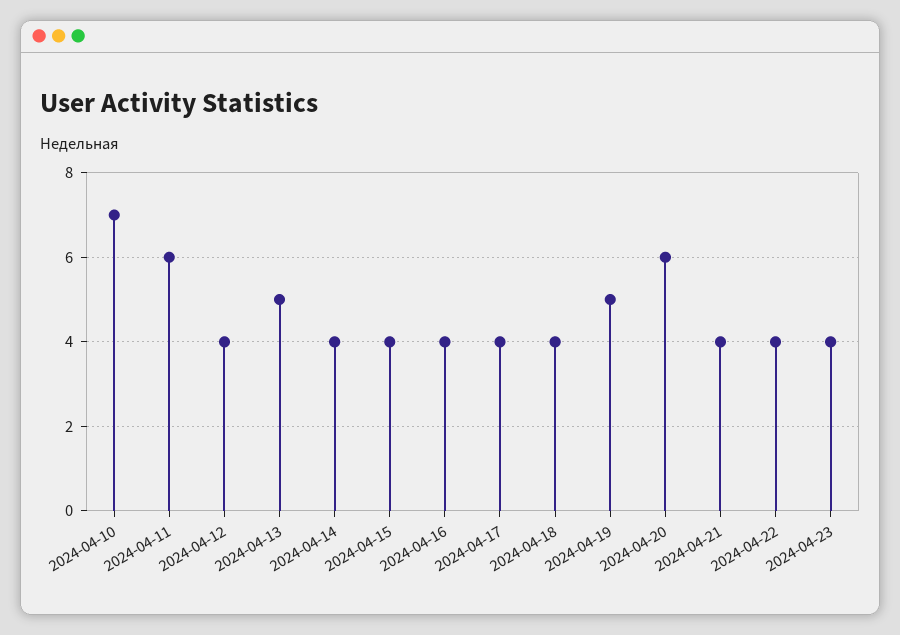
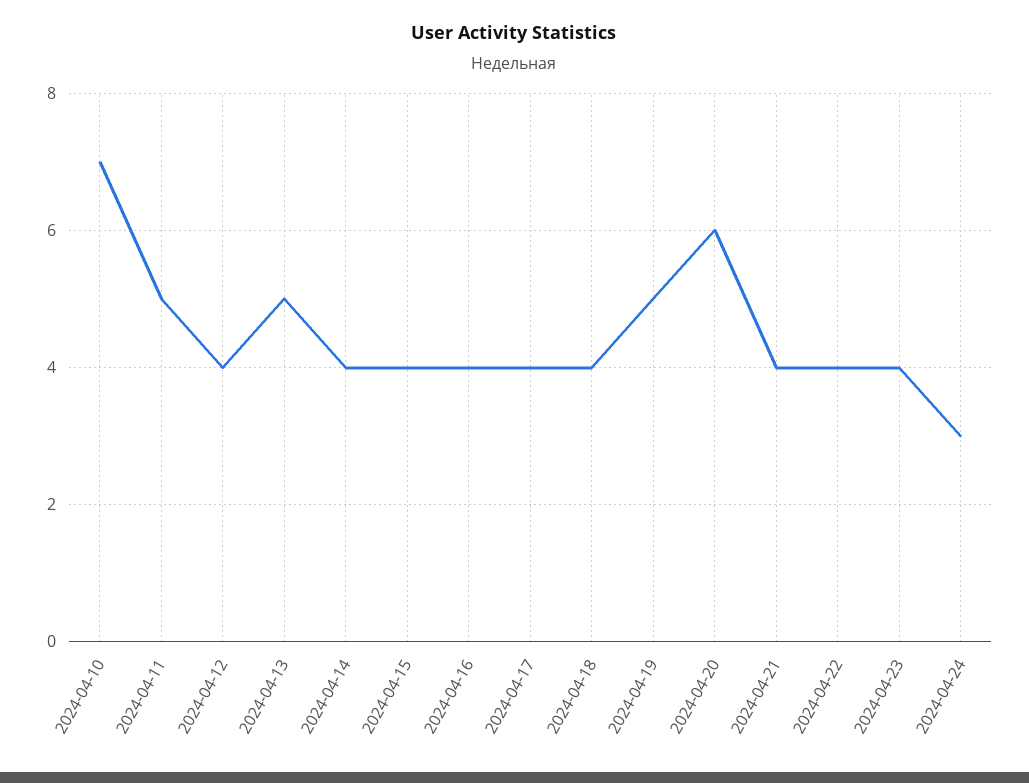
2024-04-11: 6 -> 5
2024-04-24: none -> 3

